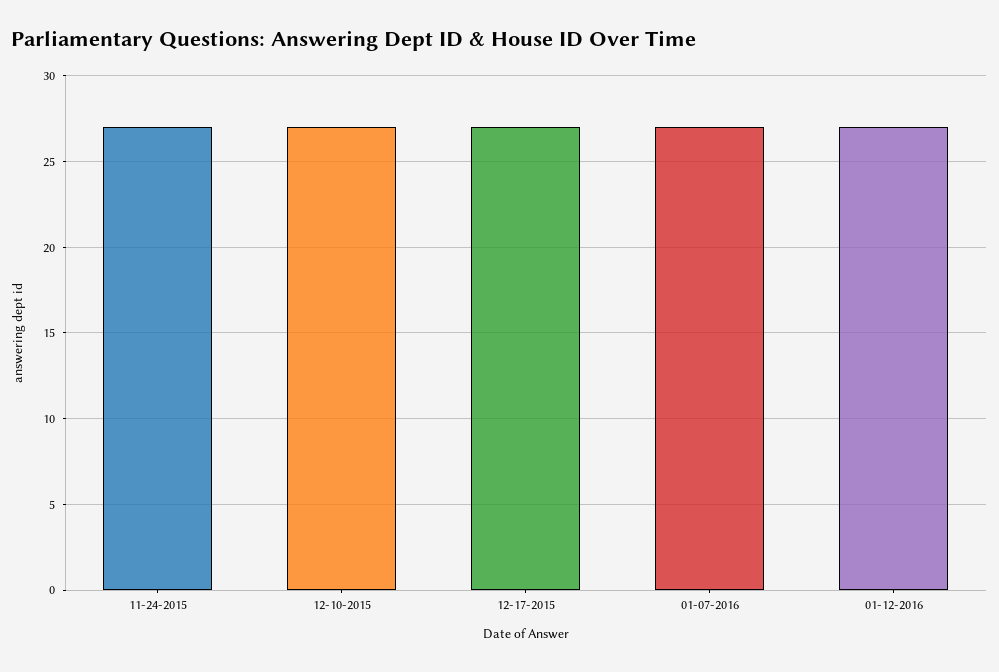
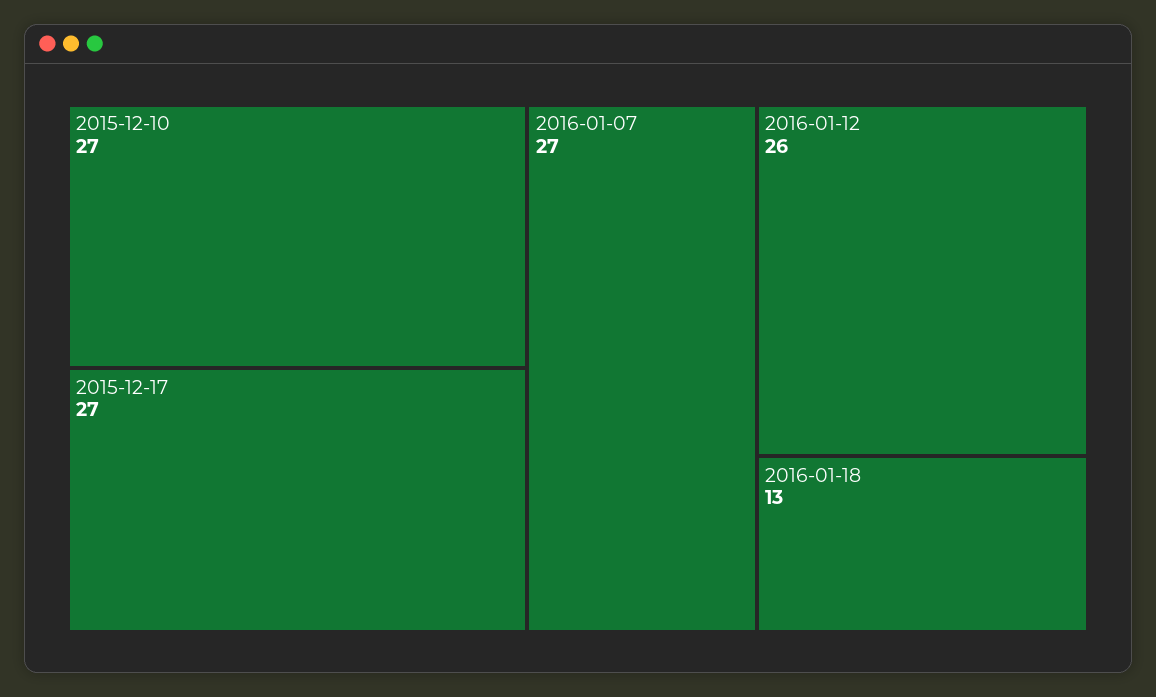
11-24-2015: 27 -> none
01-12-2016: 27 -> 26
2016-01-18: none -> 13

